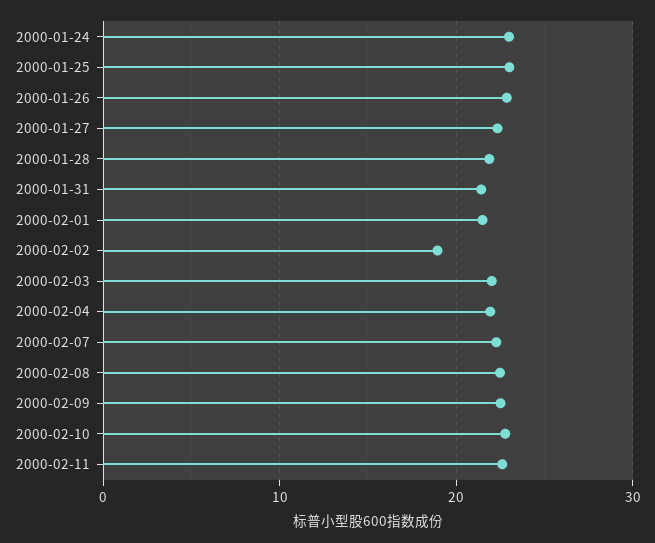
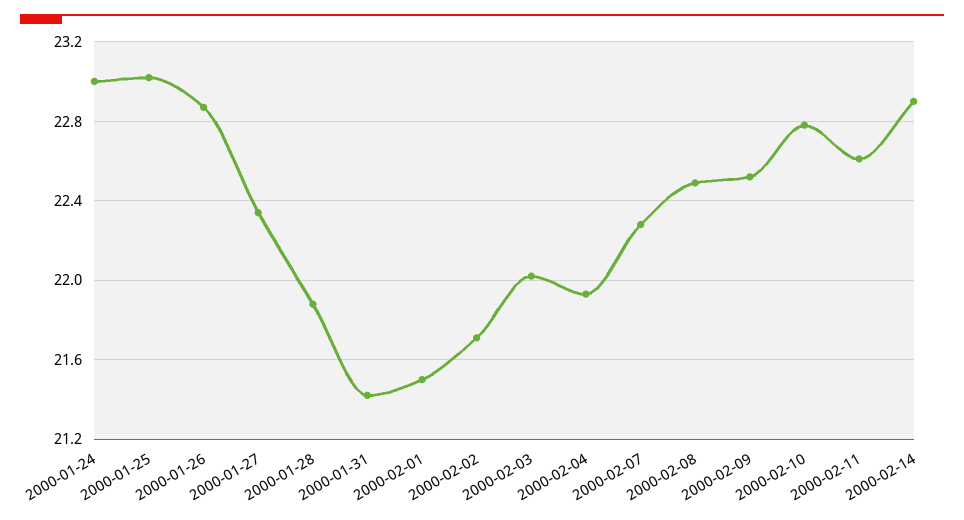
2000-02-02: 19 -> 21.7
2000-02-14: none -> 22.9

